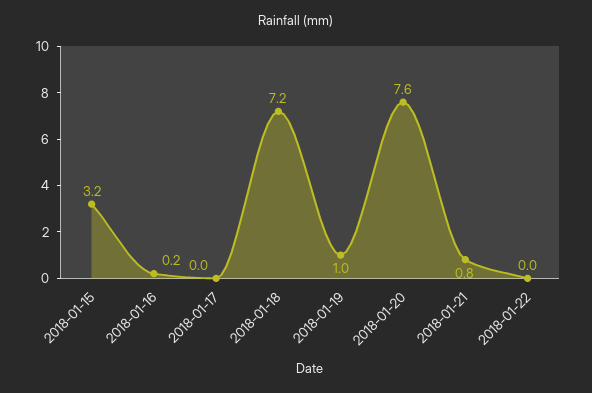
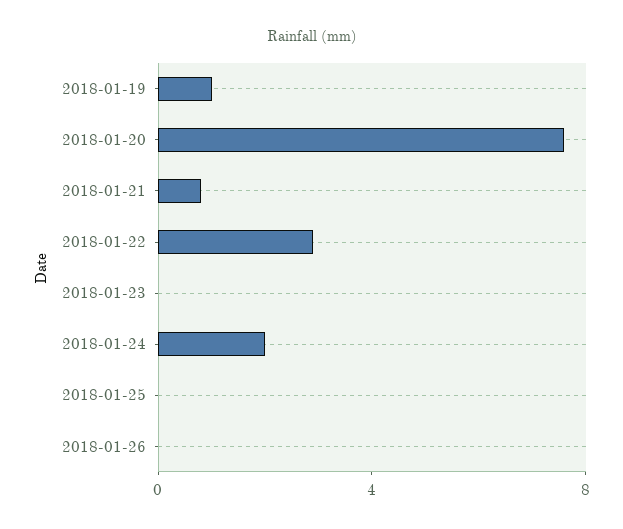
2018-01-15: 3.2 -> none
2018-01-16: 0.2 -> none
2018-01-17: 0 -> none
2018-01-18: 7.2 -> none
2018-01-22: 0 -> 3
2018-01-23: none -> 0
2018-01-24: none -> 2
2018-01-25: none -> 0
2018-01-26: none -> 0

